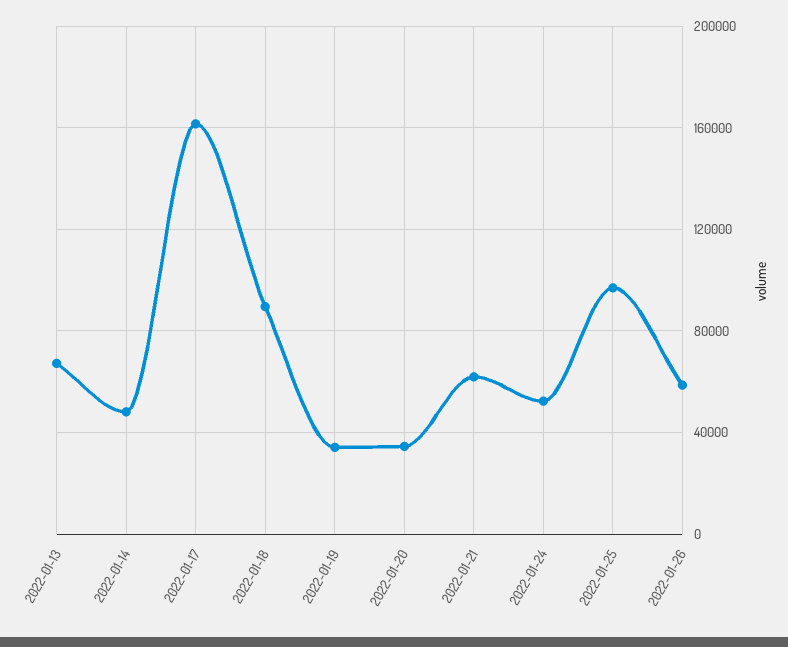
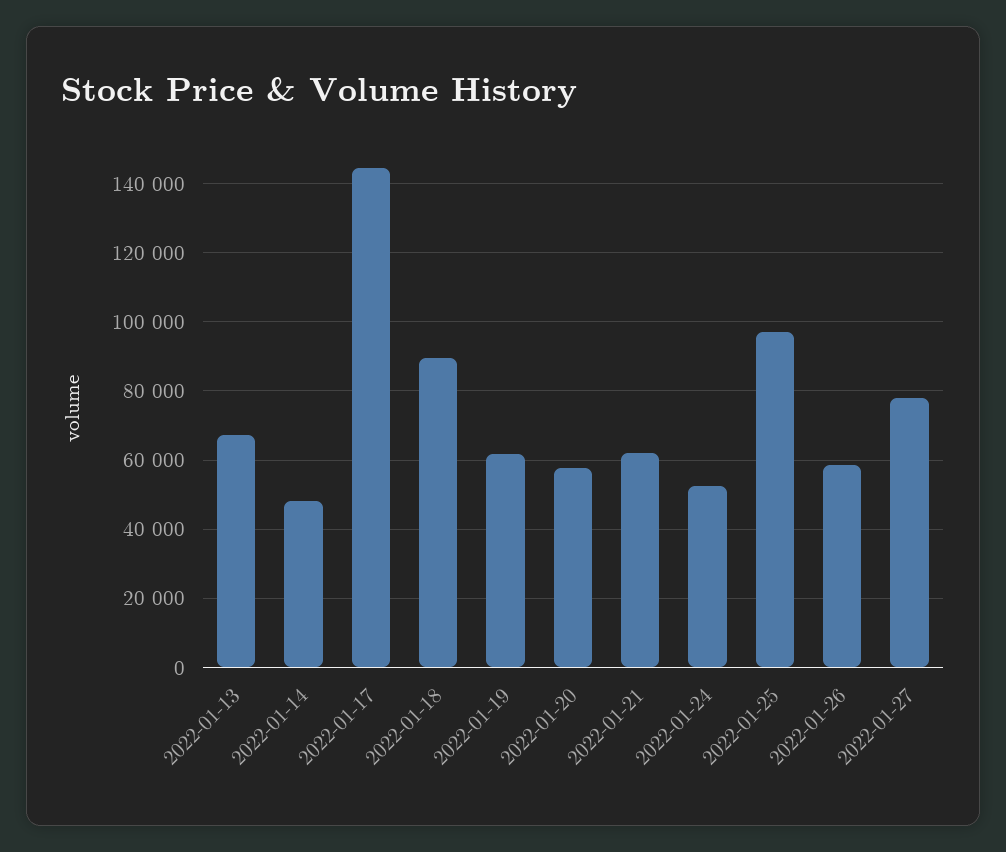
2022-01-17: 160000 -> 144000
2022-01-19: 35000 -> 62000
2022-01-20: 35000 -> 58000
2022-01-27: none -> 78000

